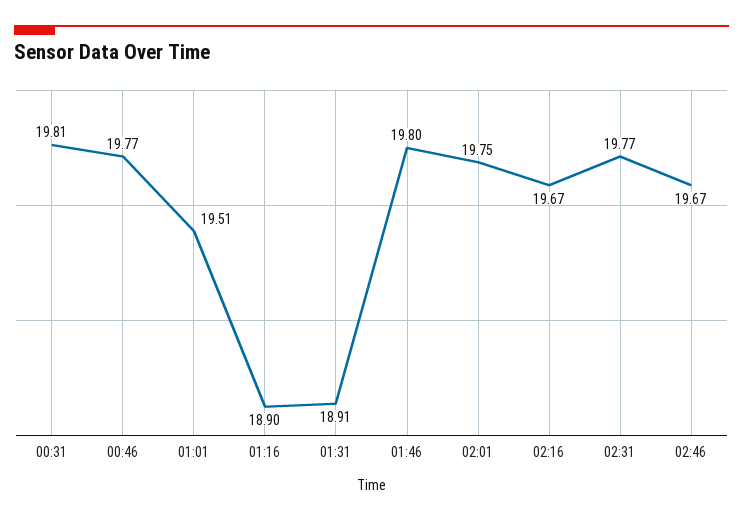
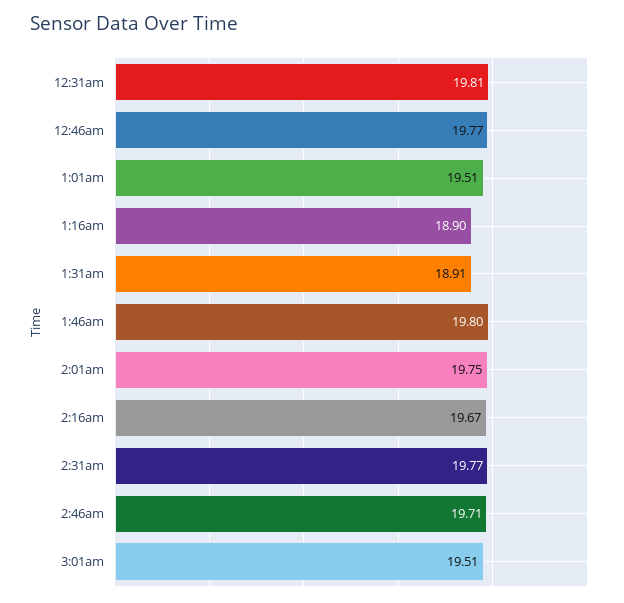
02:46: 19.67 -> 19.71
3:01am: none -> 19.51

